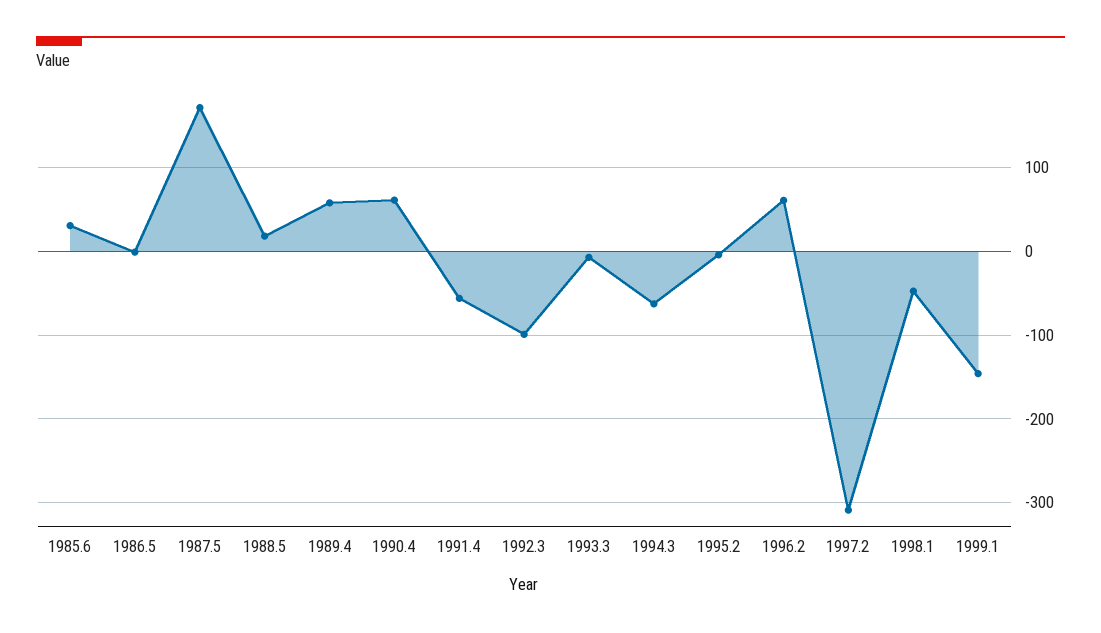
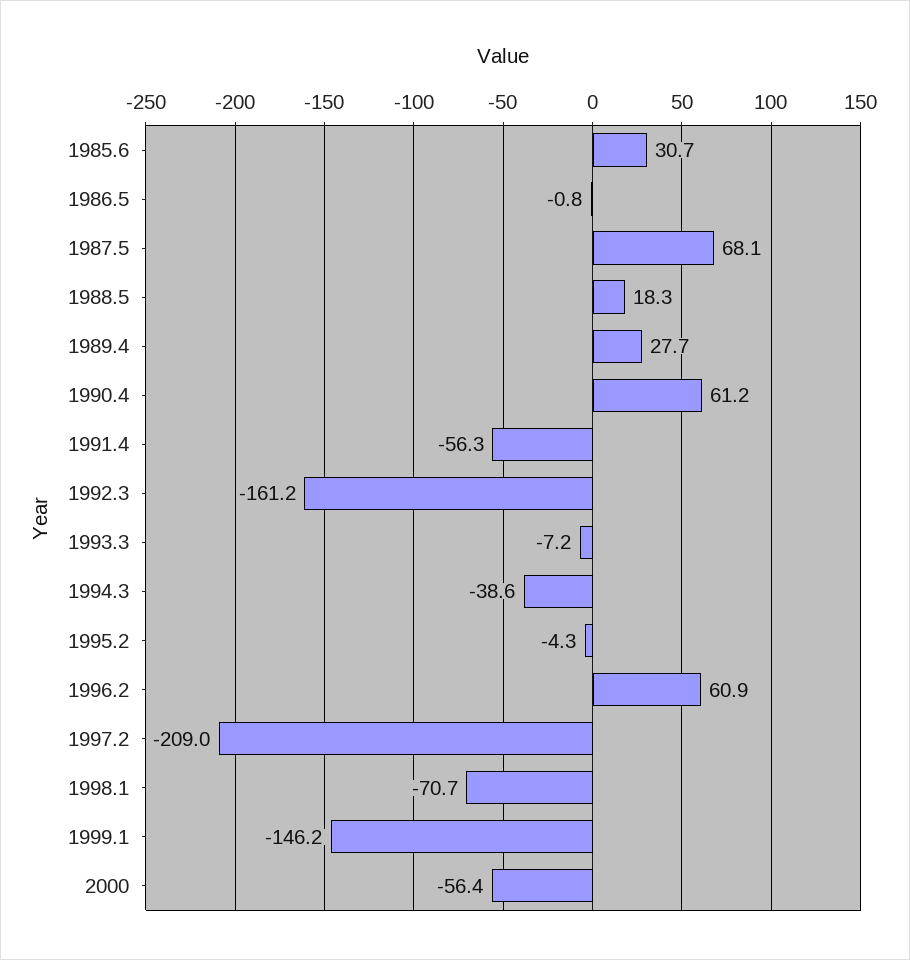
1987.5: 170 -> 68.1
1989.4: 60 -> 27.7
1992.3: -100 -> -161.2
1994.3: -60 -> -38.6
1997.2: -310 -> -209
1998.1: -50 -> -70.7
2000: none -> -56.4

